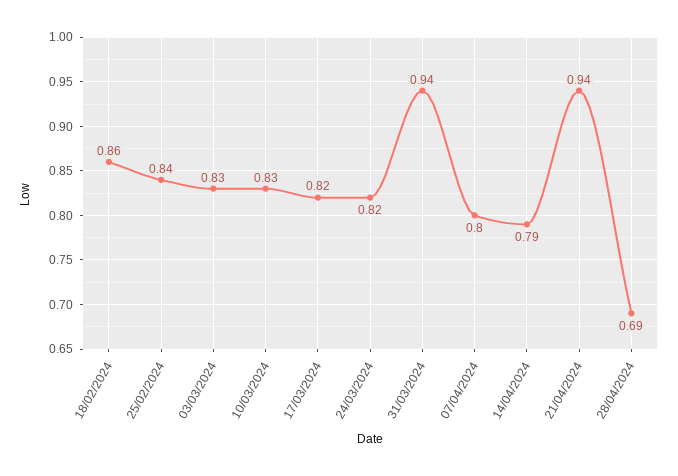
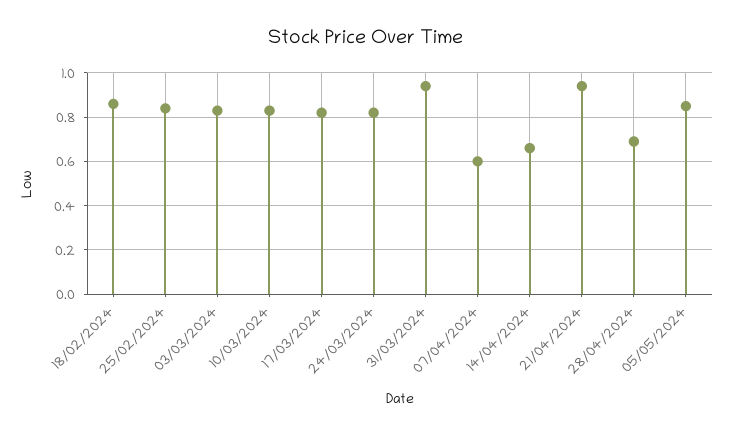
07/04/2024: 0.8 -> 0.6
14/04/2024: 0.79 -> 0.65
05/05/2024: none -> 0.85

